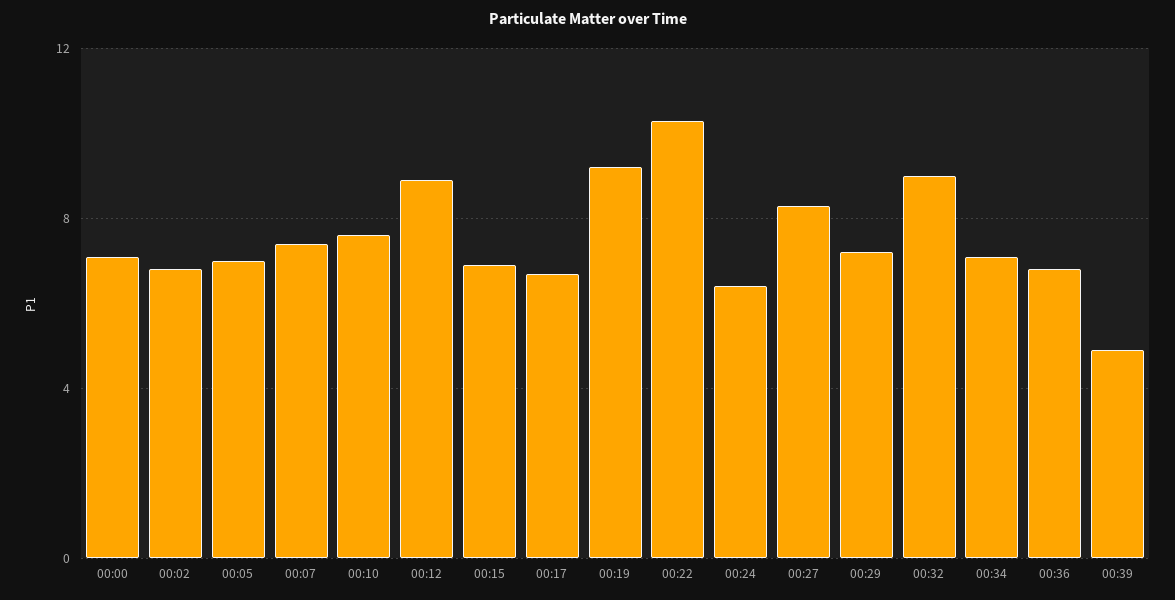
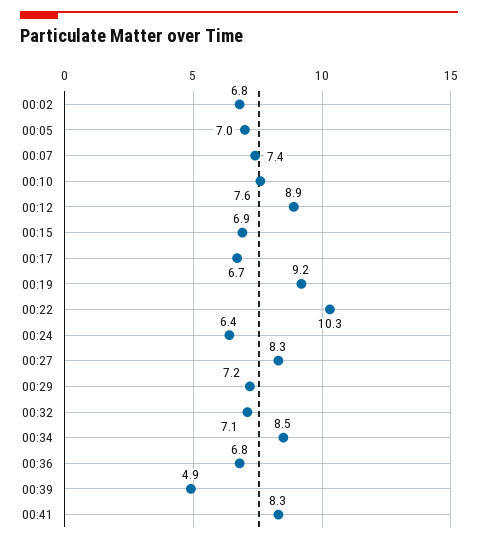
00:00: 7 -> none
00:32: 9 -> 7.1
00:34: 7 -> 8.5
00:41: none -> 8.3

